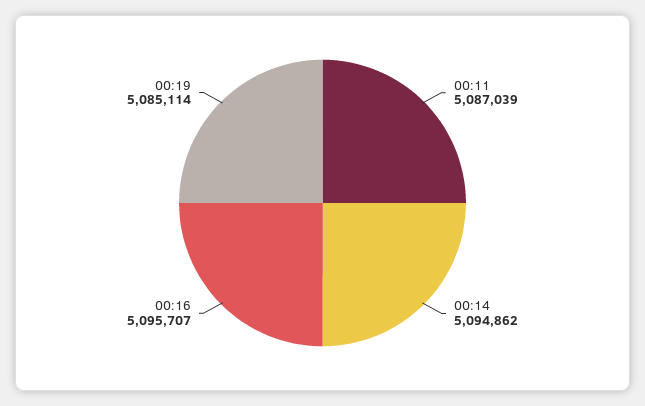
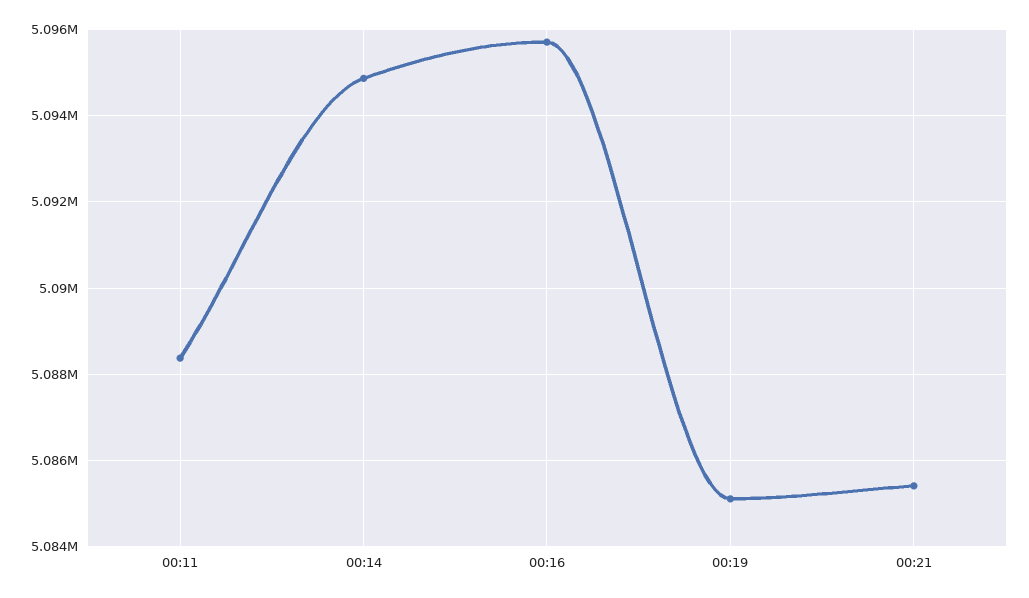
00:11: 5087039 -> 5088400
00:21: none -> 5085400

